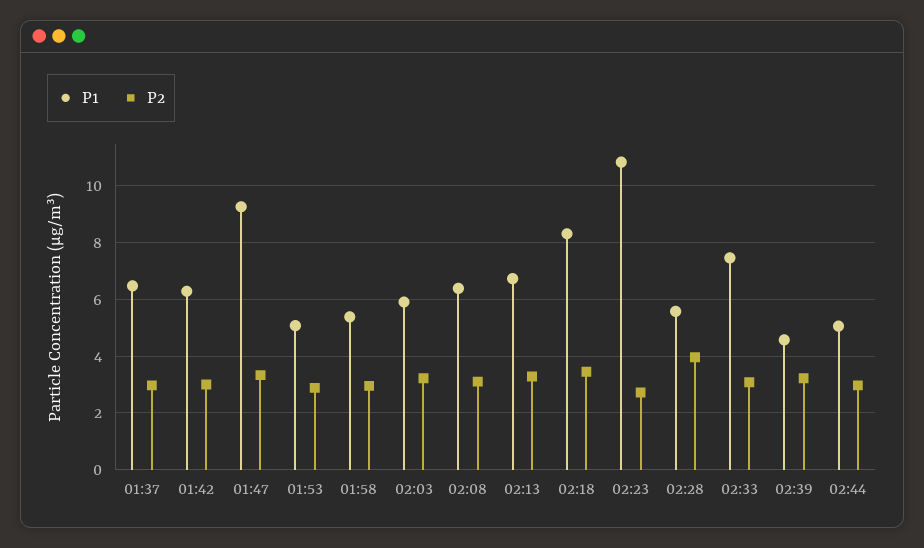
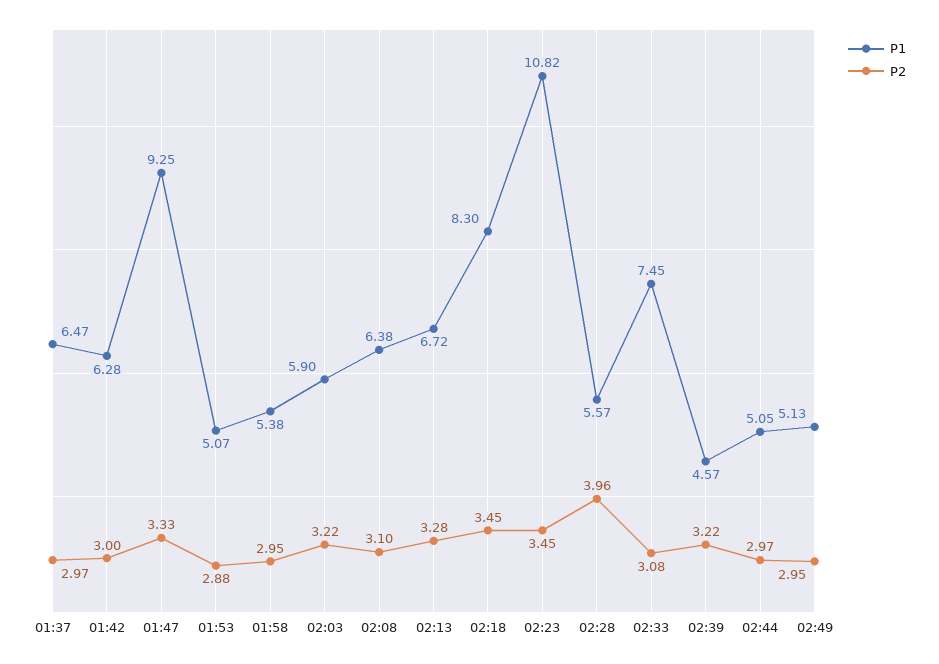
P2, 02:23: 2.75 -> 3.45
P1, 02:49: none -> 5.13
P2, 02:49: none -> 2.95

